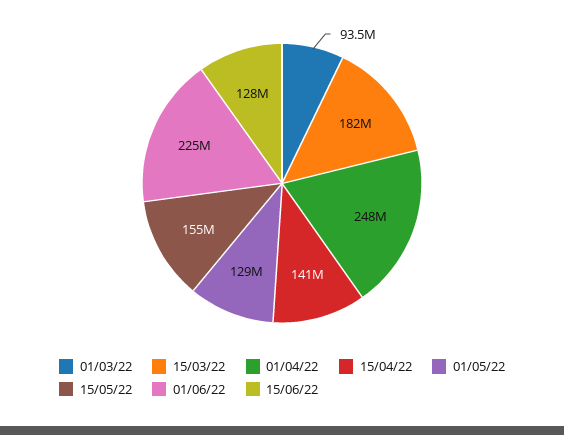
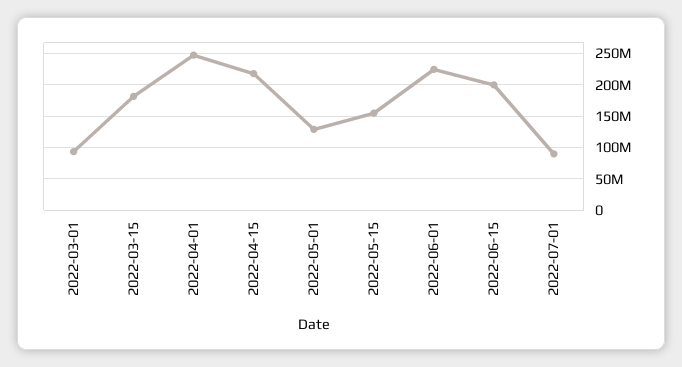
15/04/22: 141000000 -> 220000000
15/06/22: 128000000 -> 200000000
2022-07-01: none -> 90000000

